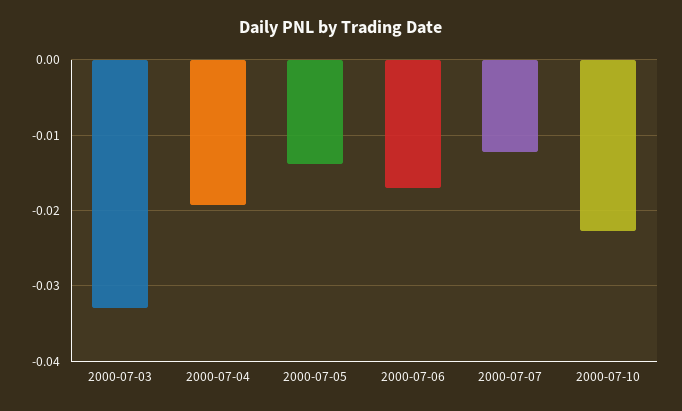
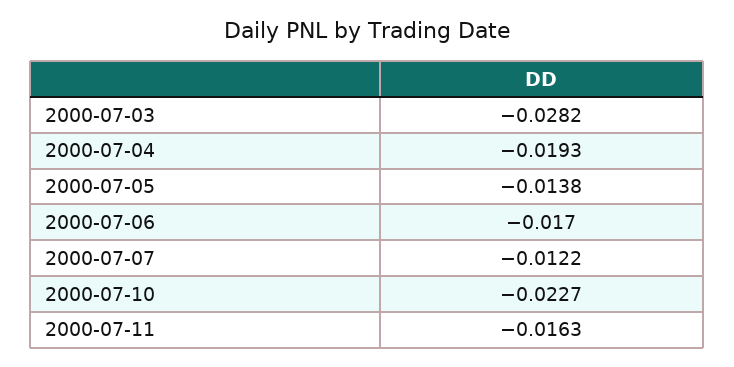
2000-07-03: -0.033 -> -0.0282
2000-07-11: none -> -0.0163

